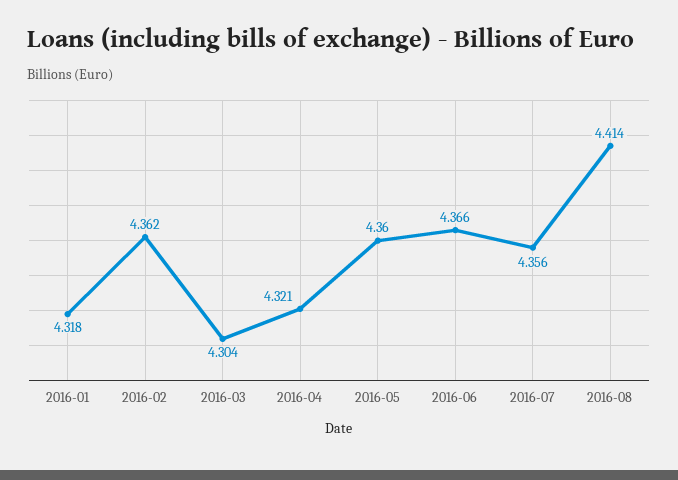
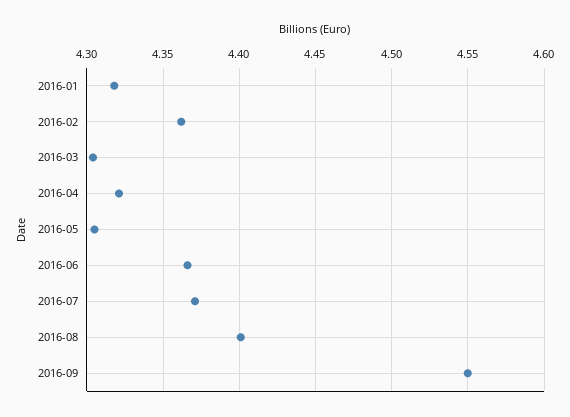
2016-05: 4.36 -> 4.305
2016-07: 4.356 -> 4.37
2016-08: 4.414 -> 4.4
2016-09: none -> 4.55

